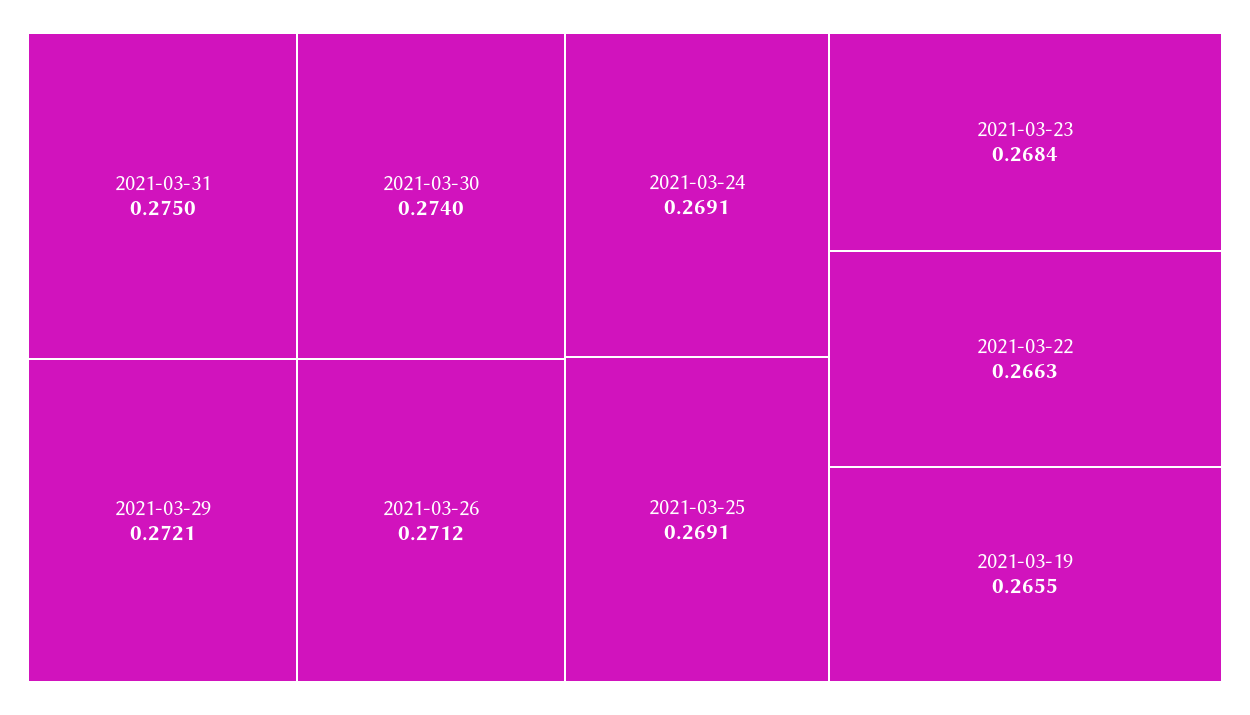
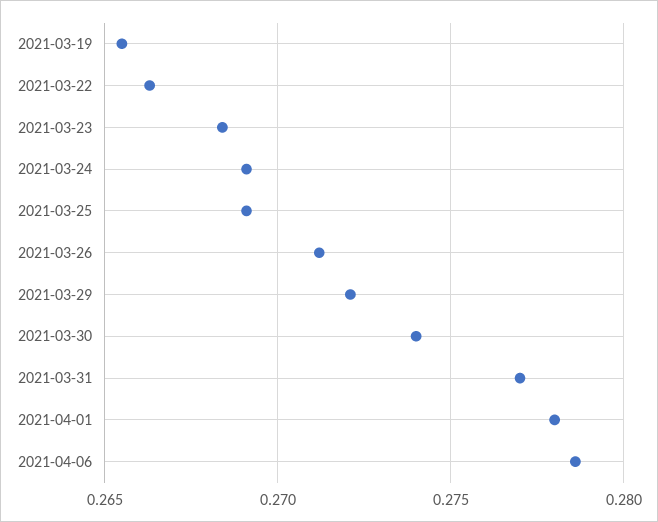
2021-03-31: 0.275 -> 0.277
2021-04-01: none -> 0.278
2021-04-06: none -> 0.2785

